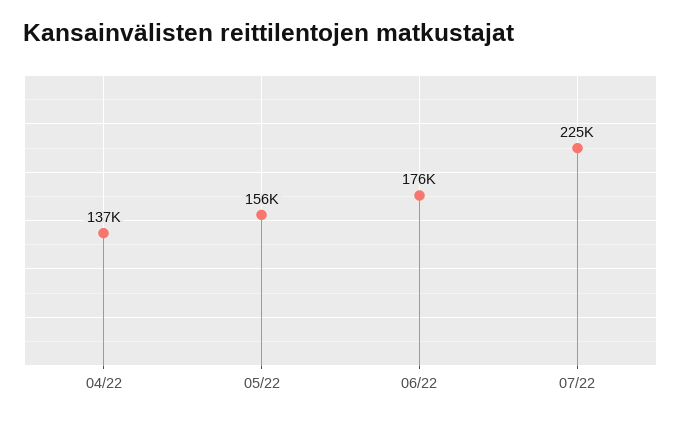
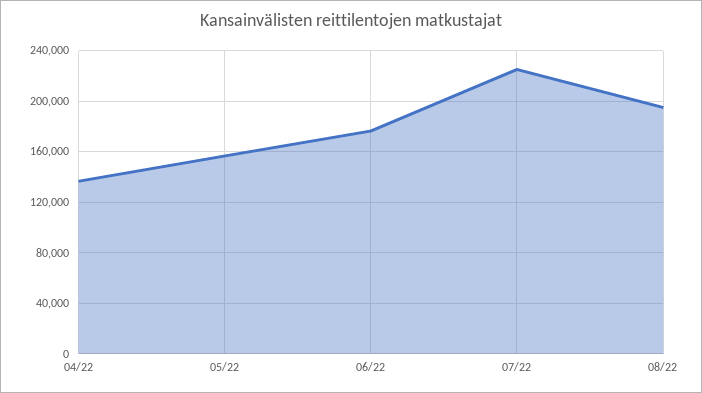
08/22: none -> 195000

